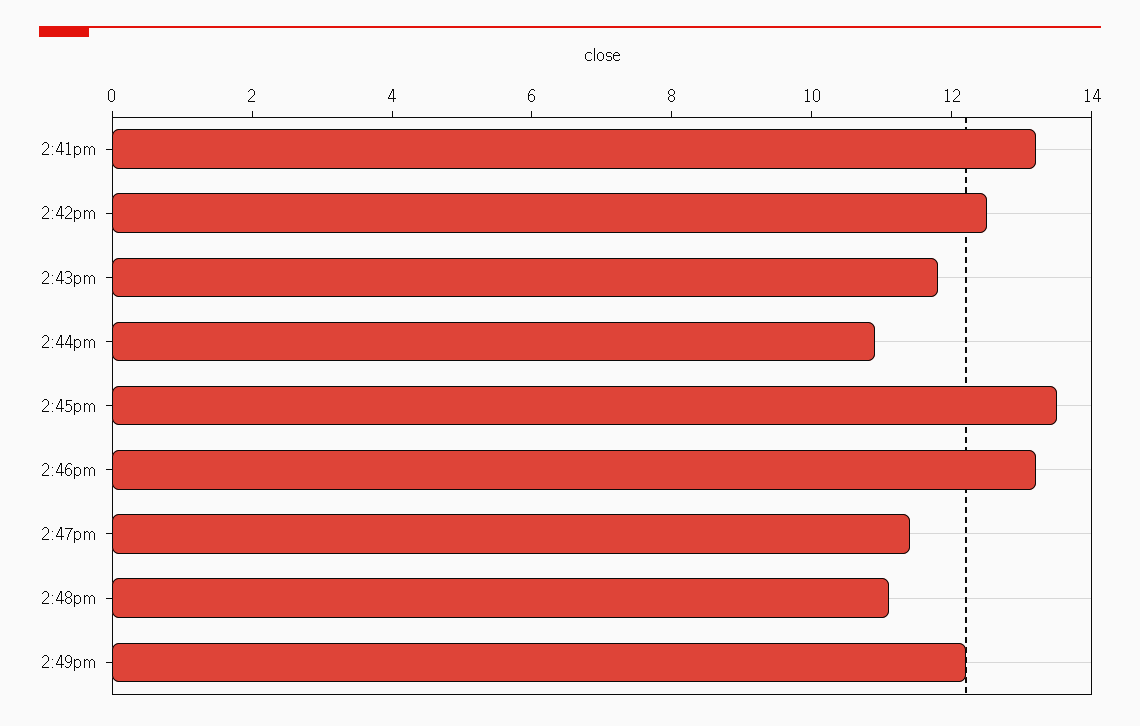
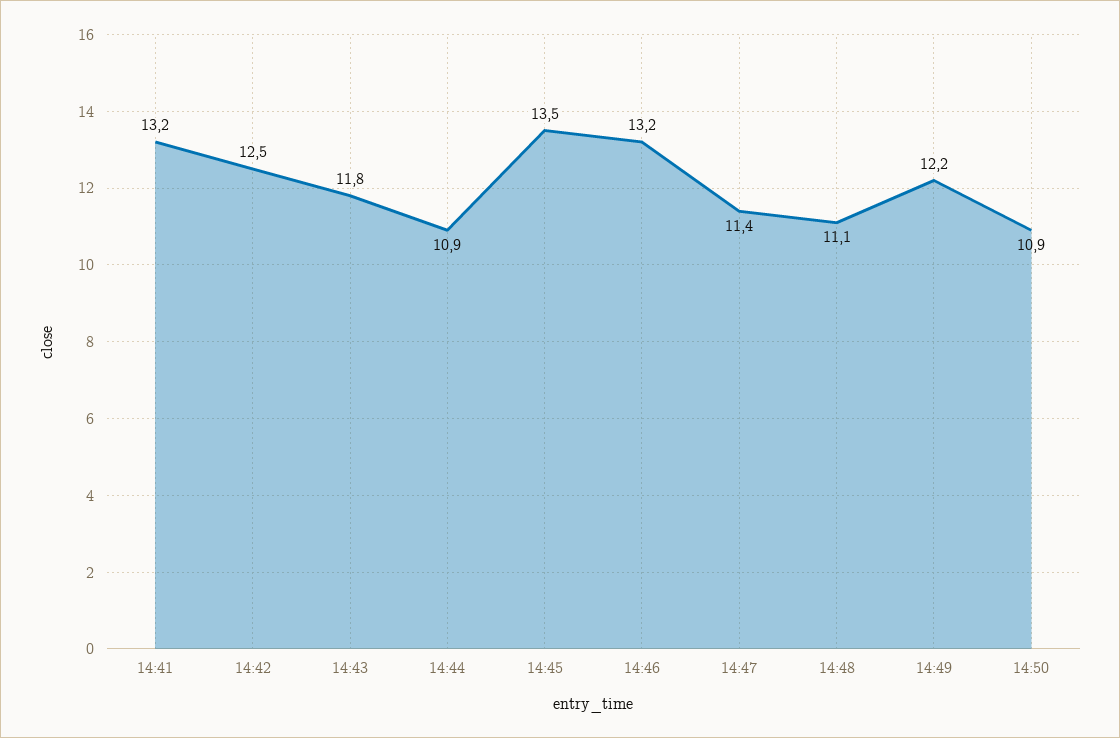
14:50: none -> 10.9

